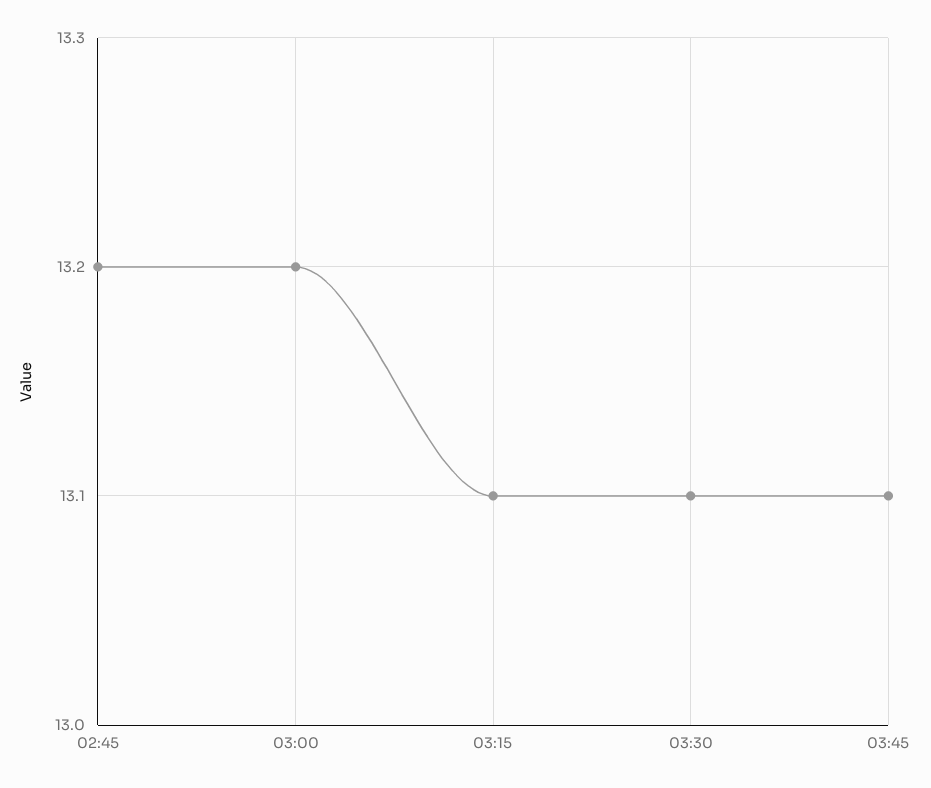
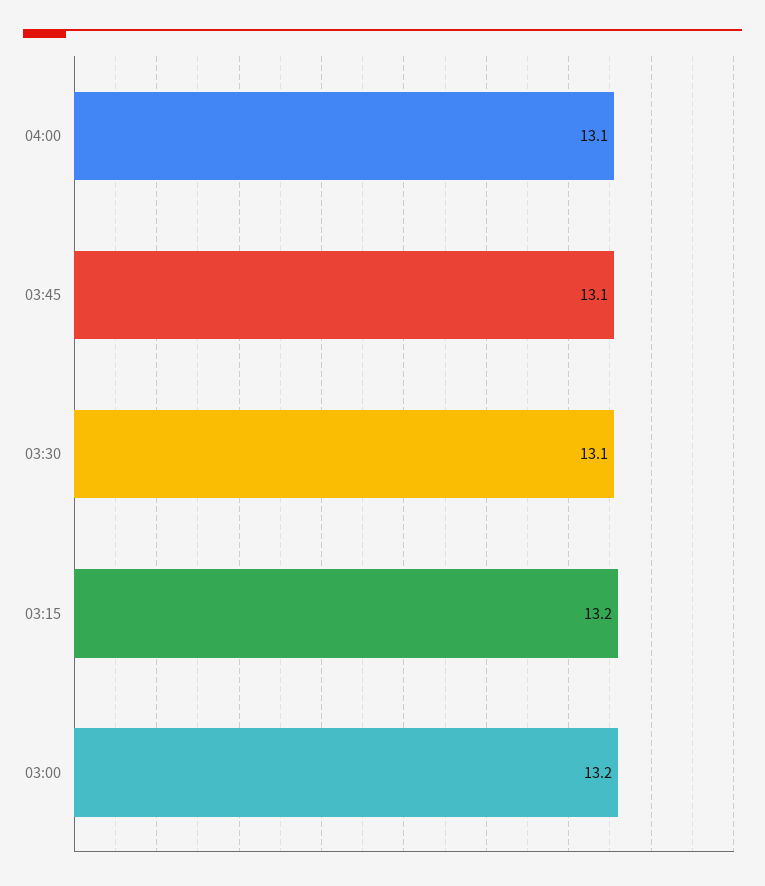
02:45: 13.2 -> none
03:15: 13.1 -> 13.2
04:00: none -> 13.1

